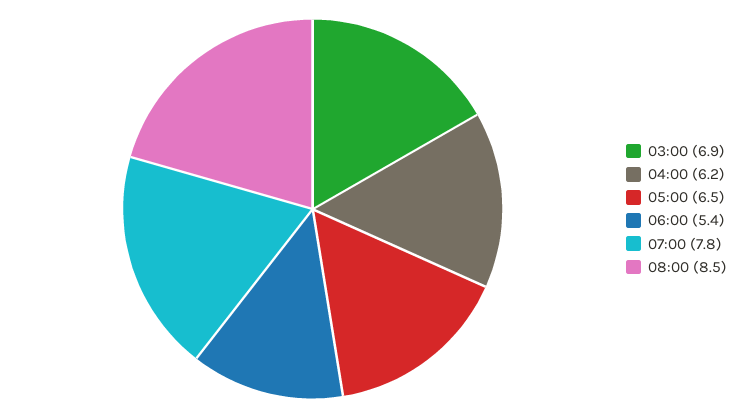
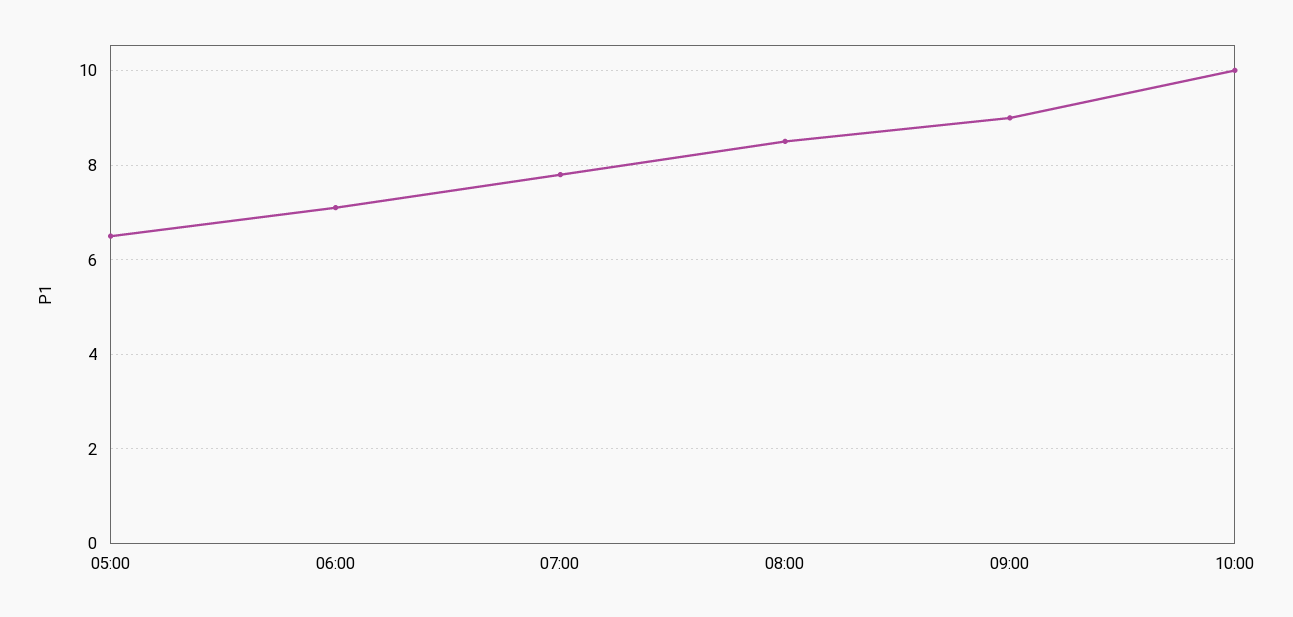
03:00: 6.9 -> none
04:00: 6.2 -> none
06:00: 5.4 -> 7
09:00: none -> 9
10:00: none -> 10

